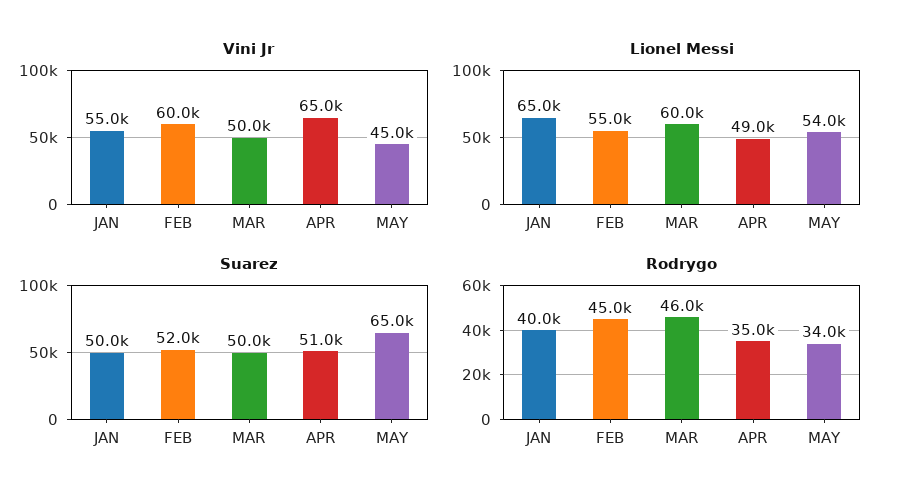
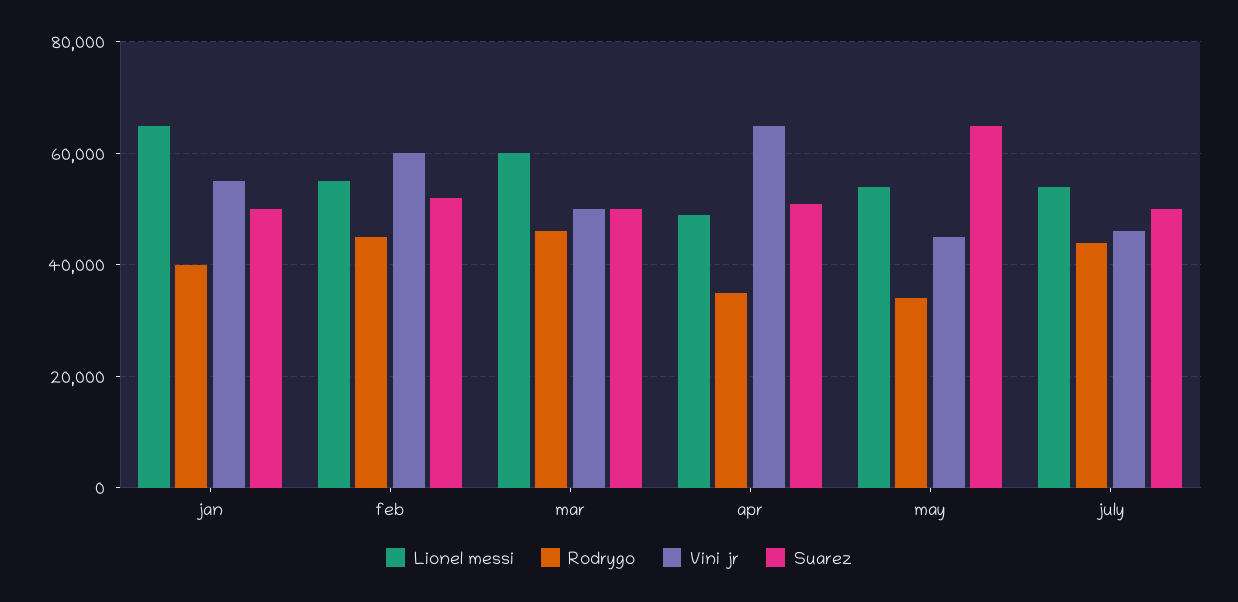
Lionel Messi, july: none -> 54000
Rodrygo, july: none -> 44000
Vini Jr, july: none -> 46000
Suarez, july: none -> 50000

